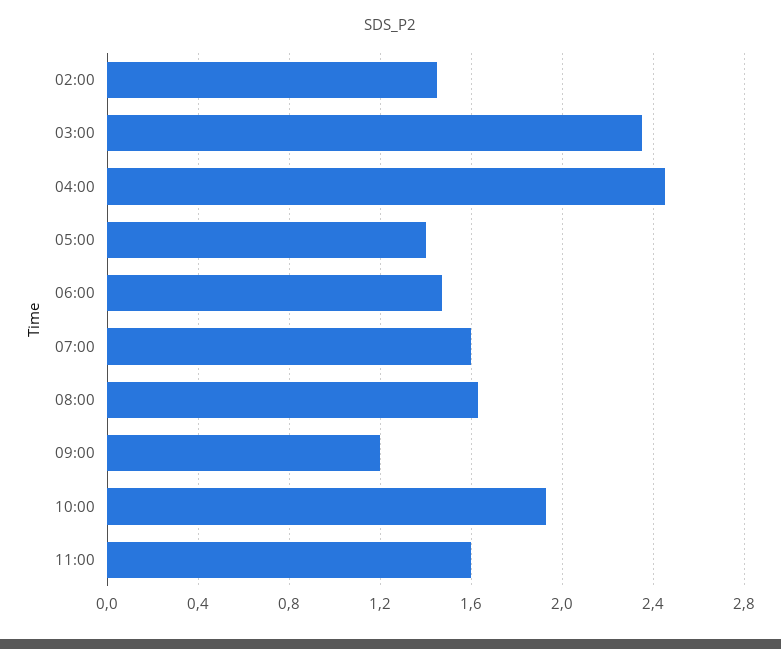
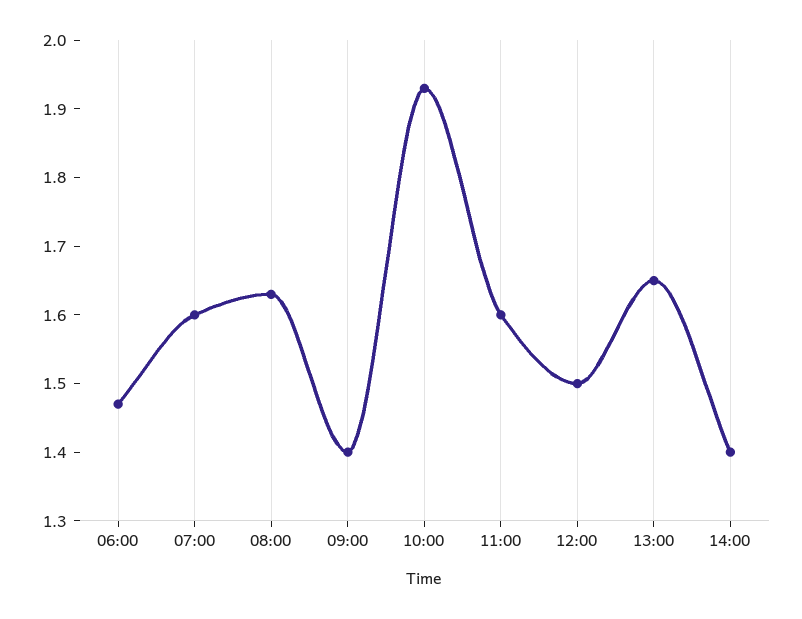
02:00: 1.45 -> none
03:00: 2.35 -> none
04:00: 2.45 -> none
05:00: 1.4 -> none
09:00: 1.2 -> 1.4
12:00: none -> 1.5
13:00: none -> 1.65
14:00: none -> 1.4

